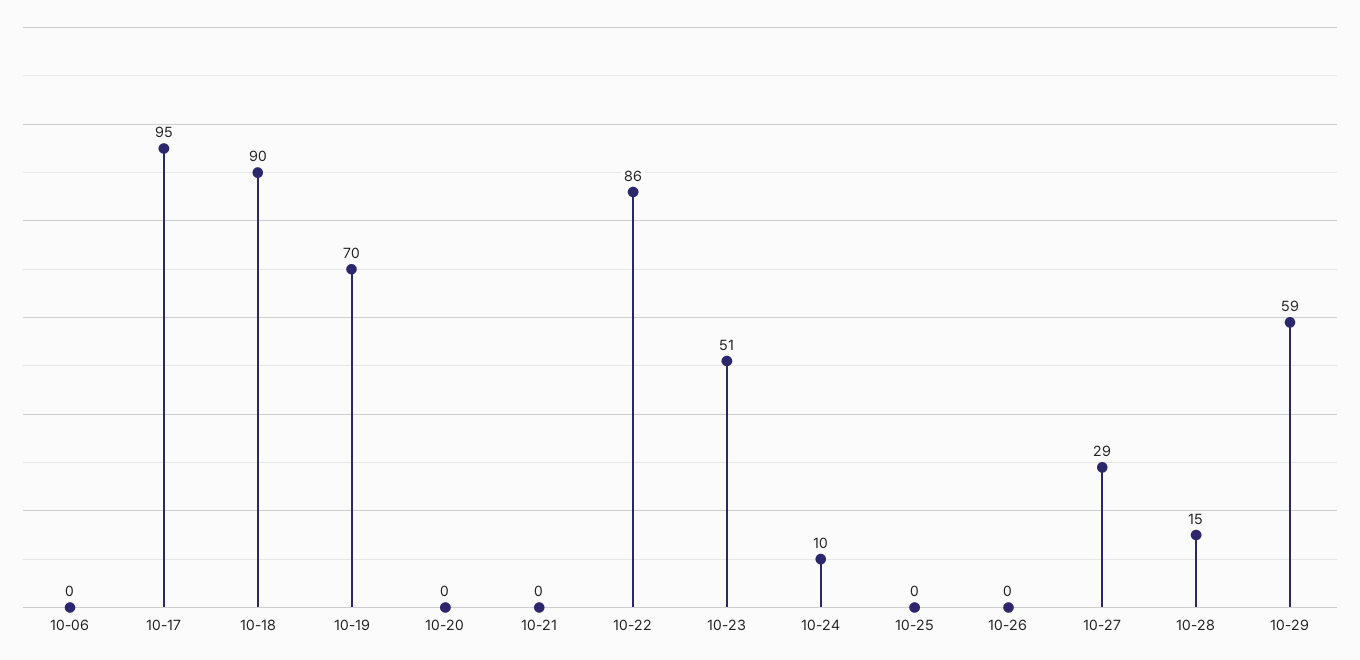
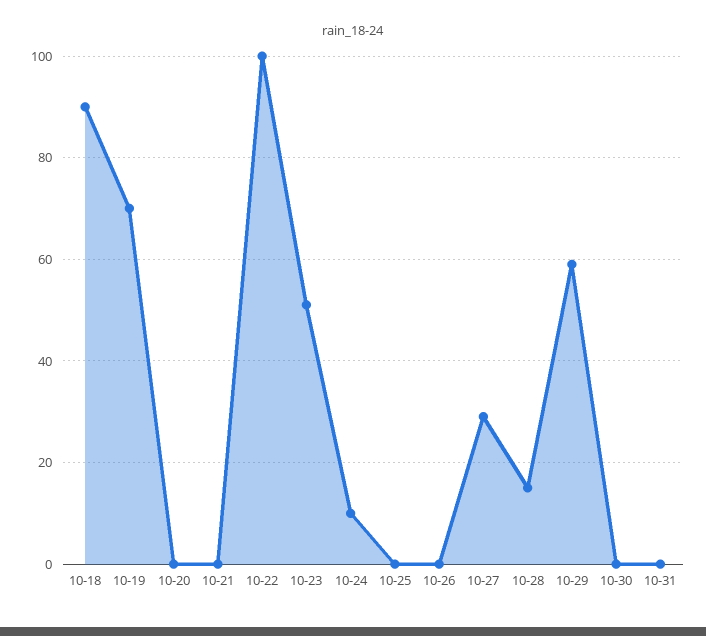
10-06: 0 -> none
10-17: 95 -> none
10-22: 86 -> 100
10-30: none -> 0
10-31: none -> 0

